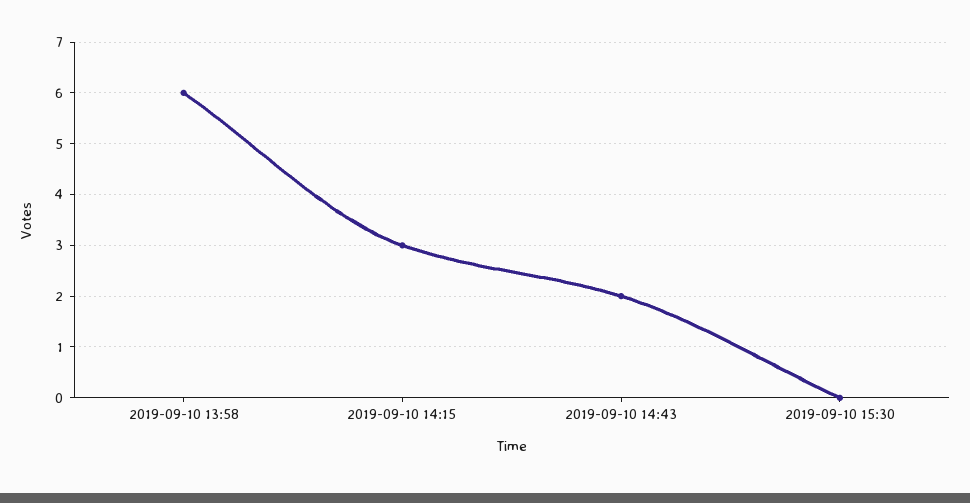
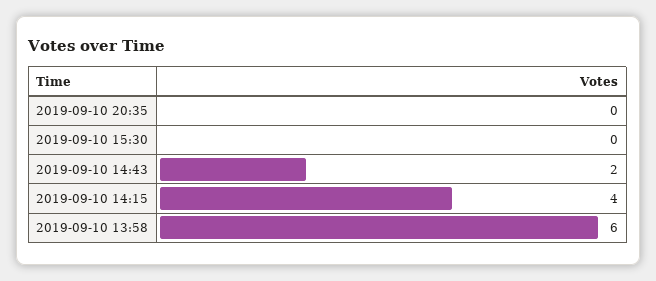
2019-09-10 14:15: 3 -> 4
2019-09-10 20:35: none -> 0

